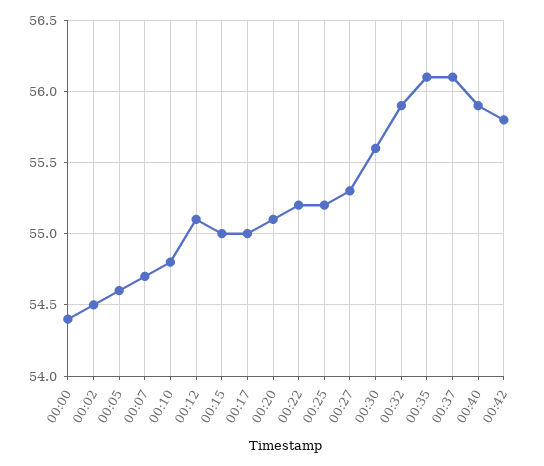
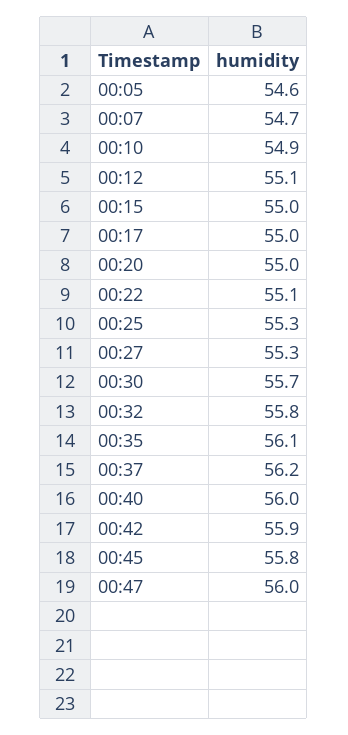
00:00: 54.4 -> none
00:02: 54.5 -> none
00:10: 54.8 -> 54.9
00:20: 55.1 -> 55
00:22: 55.2 -> 55.1
00:25: 55.2 -> 55.3
00:30: 55.6 -> 55.7
00:32: 55.9 -> 55.8
00:37: 56.1 -> 56.2
00:40: 55.9 -> 56
00:42: 55.8 -> 55.9
00:45: none -> 55.8
00:47: none -> 56

